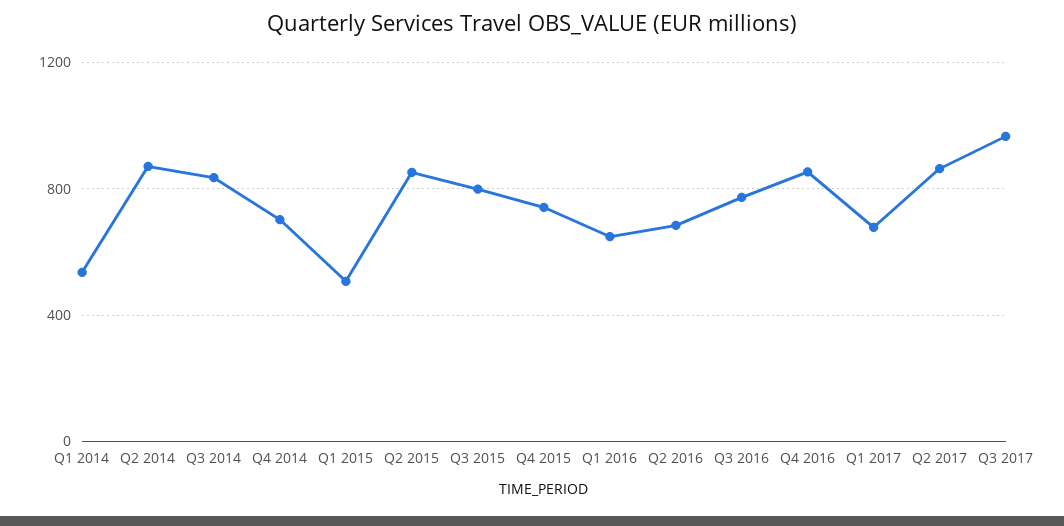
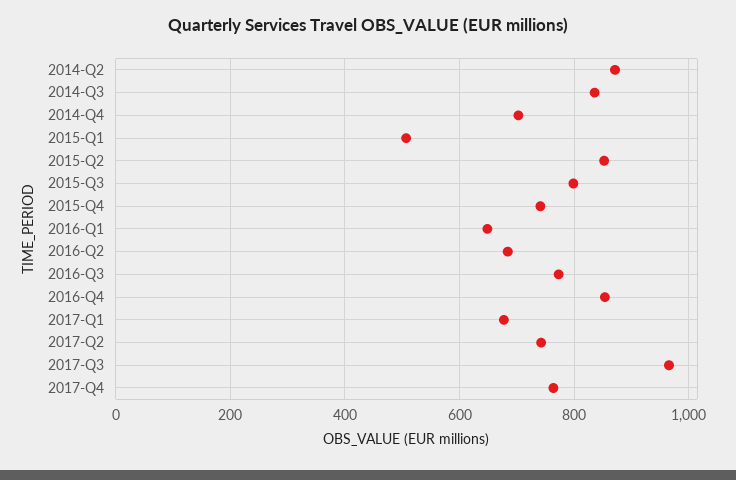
Q1 2014: 550 -> none
Q2 2017: 850 -> 740
2017-Q4: none -> 760

